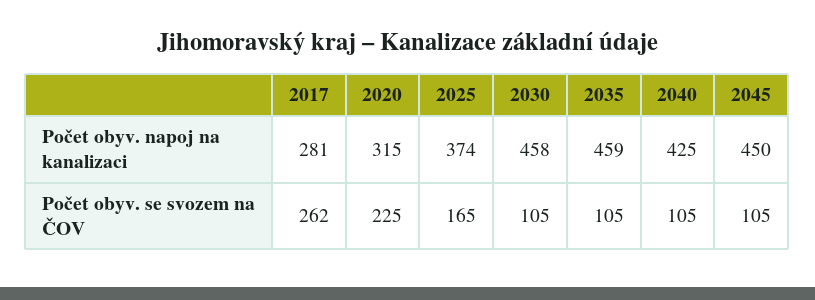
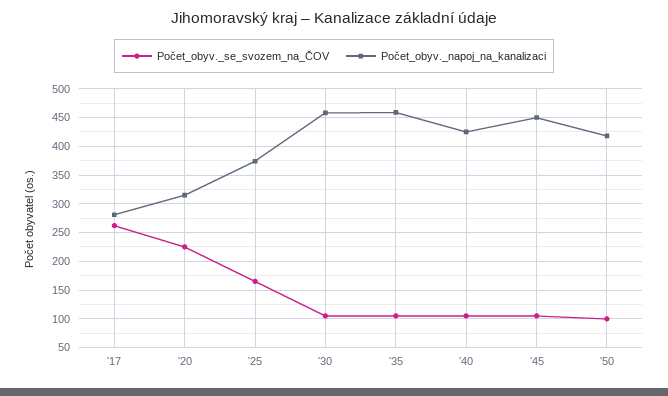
Počet obyv. se svozem na ČOV, '50: none -> 100
Počet obyv. napoj na kanalizaci, '50: none -> 425

